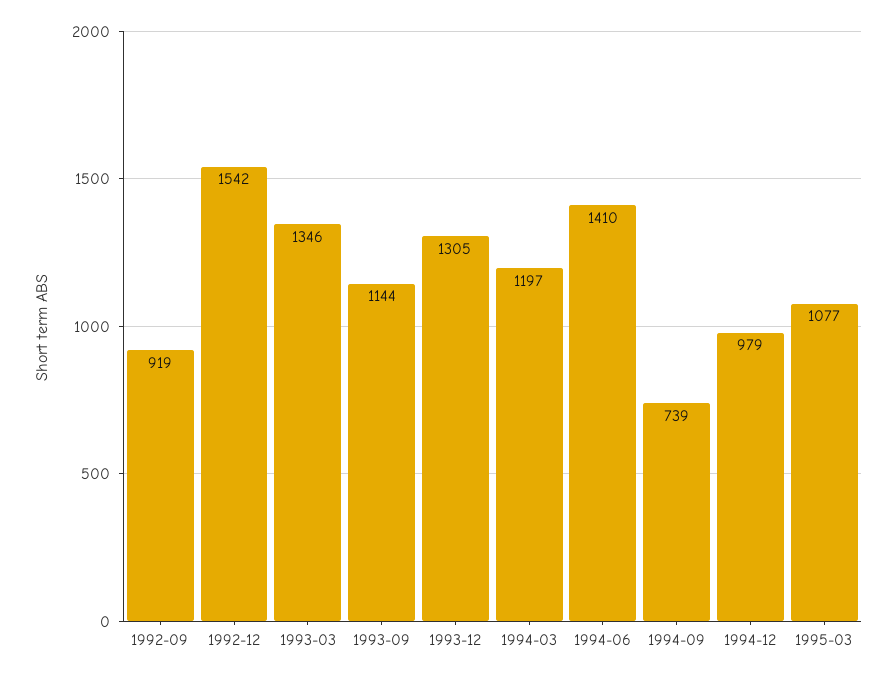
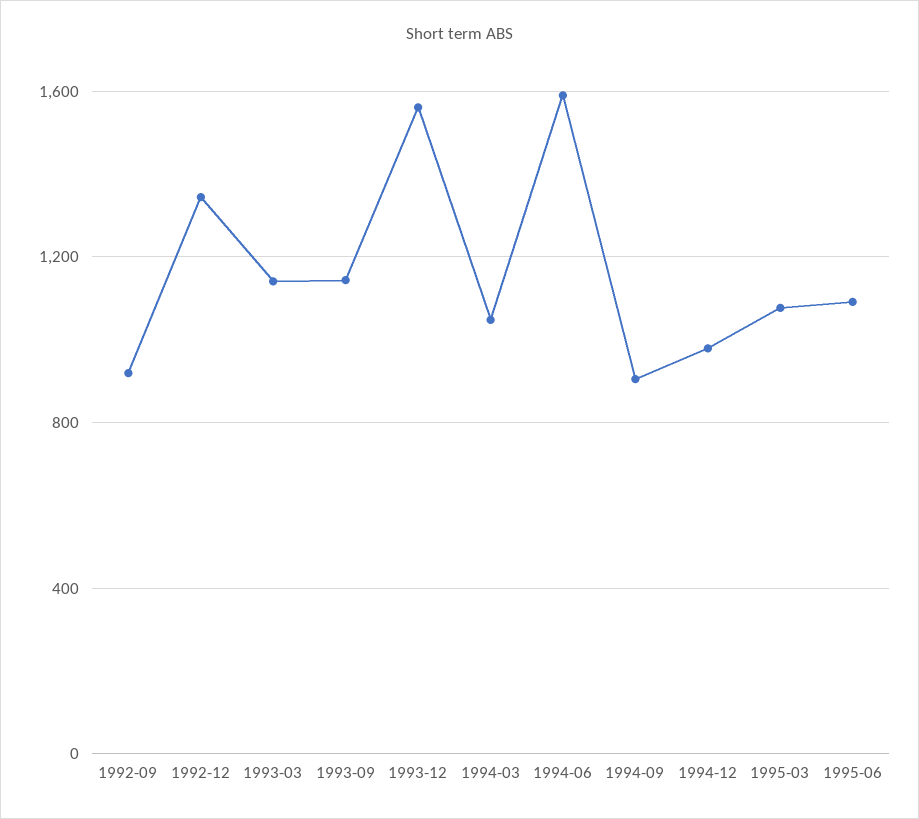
1992-12: 1542 -> 1350
1993-03: 1346 -> 1150
1993-12: 1305 -> 1550
1994-03: 1197 -> 1050
1994-06: 1410 -> 1600
1994-09: 739 -> 900
1995-06: none -> 1100

